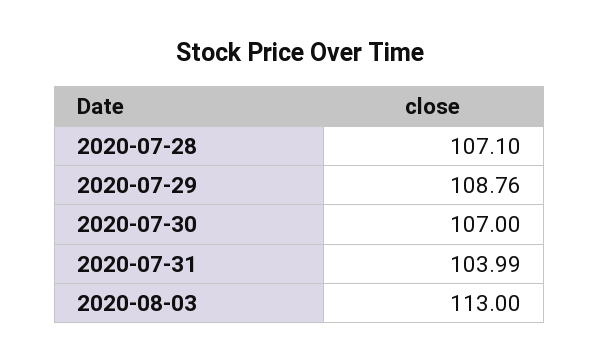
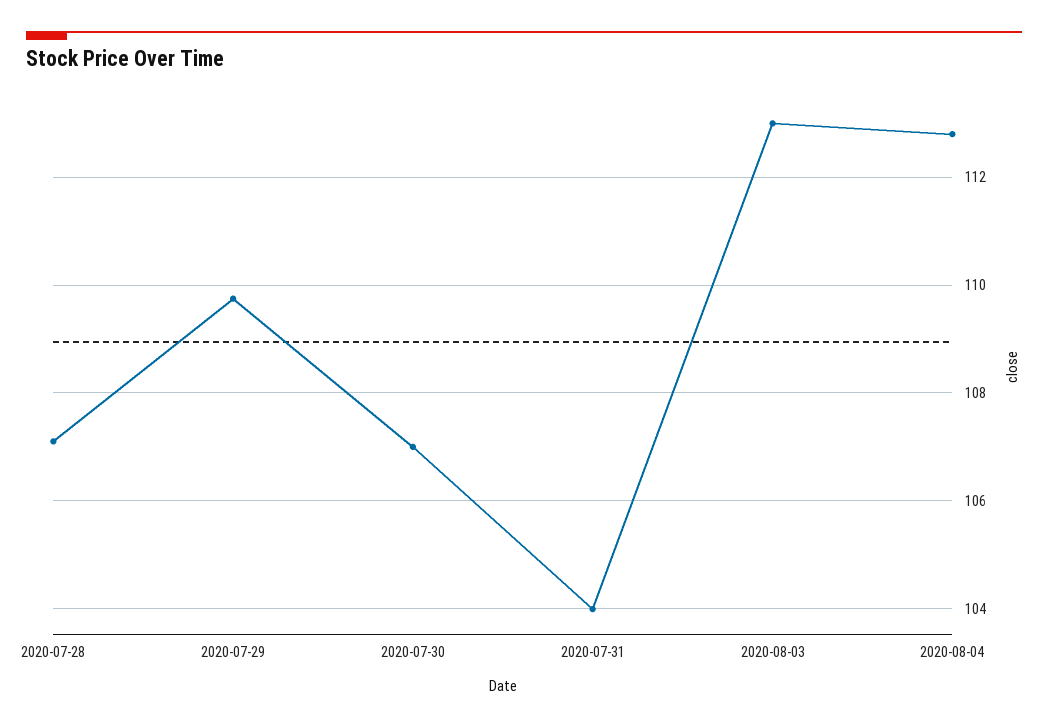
2020-07-29: 108.76 -> 109.8
2020-08-04: none -> 112.8

